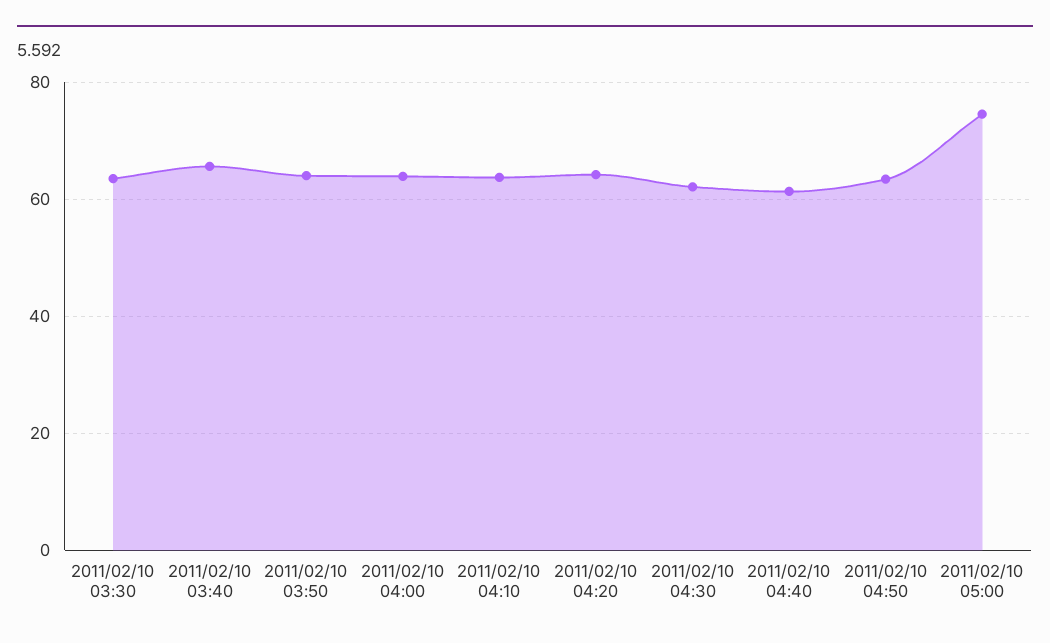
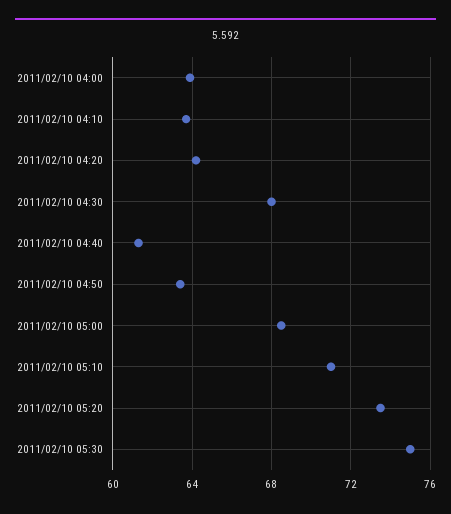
2011/02/10 03:30: 64 -> none
2011/02/10 03:40: 66 -> none
2011/02/10 03:50: 64 -> none
2011/02/10 04:30: 62 -> 68
2011/02/10 05:00: 74 -> 68.5
2011/02/10 05:10: none -> 71
2011/02/10 05:20: none -> 73.5
2011/02/10 05:30: none -> 75

